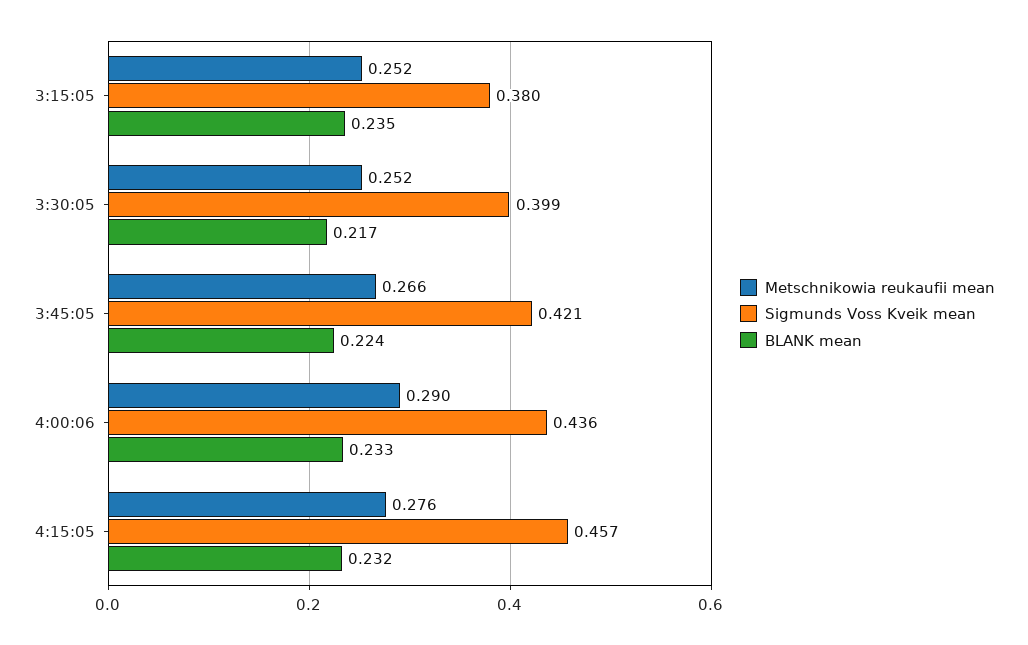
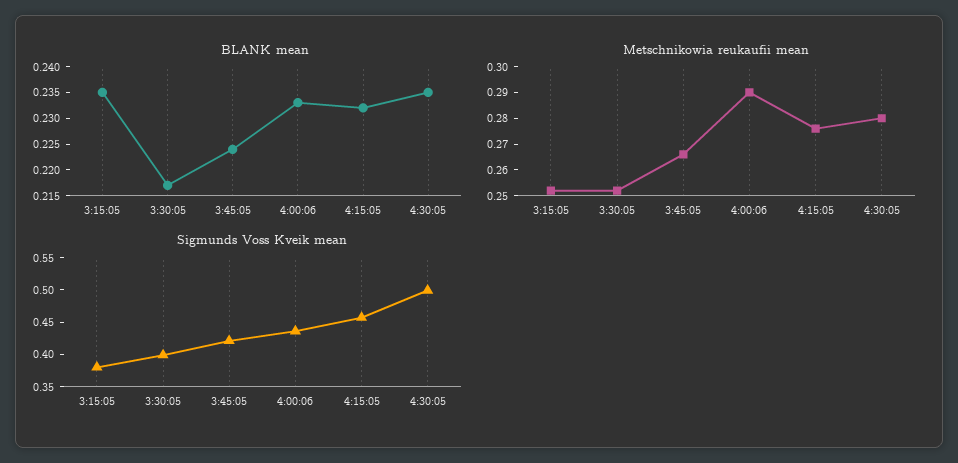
BLANK mean, 4:30:05: none -> 0.235
Metschnikowia reukaufii mean, 4:30:05: none -> 0.28
Sigmunds Voss Kveik mean, 4:30:05: none -> 0.5

